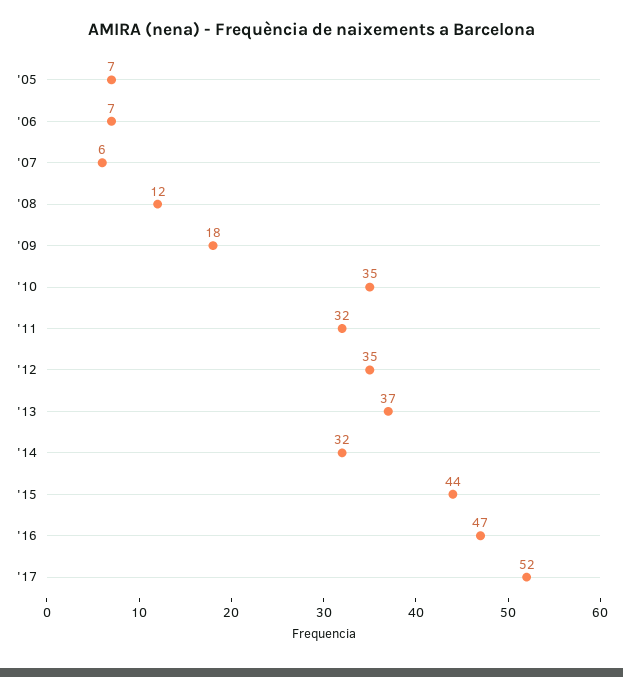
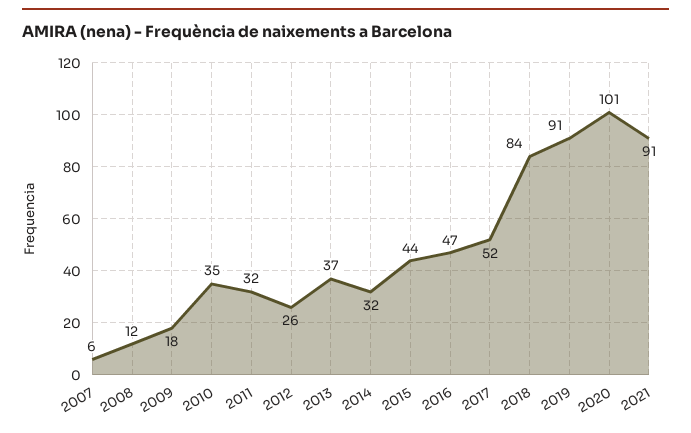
'05: 7 -> none
'06: 7 -> none
'12: 35 -> 26
2018: none -> 84
2019: none -> 91
2020: none -> 101
2021: none -> 91

